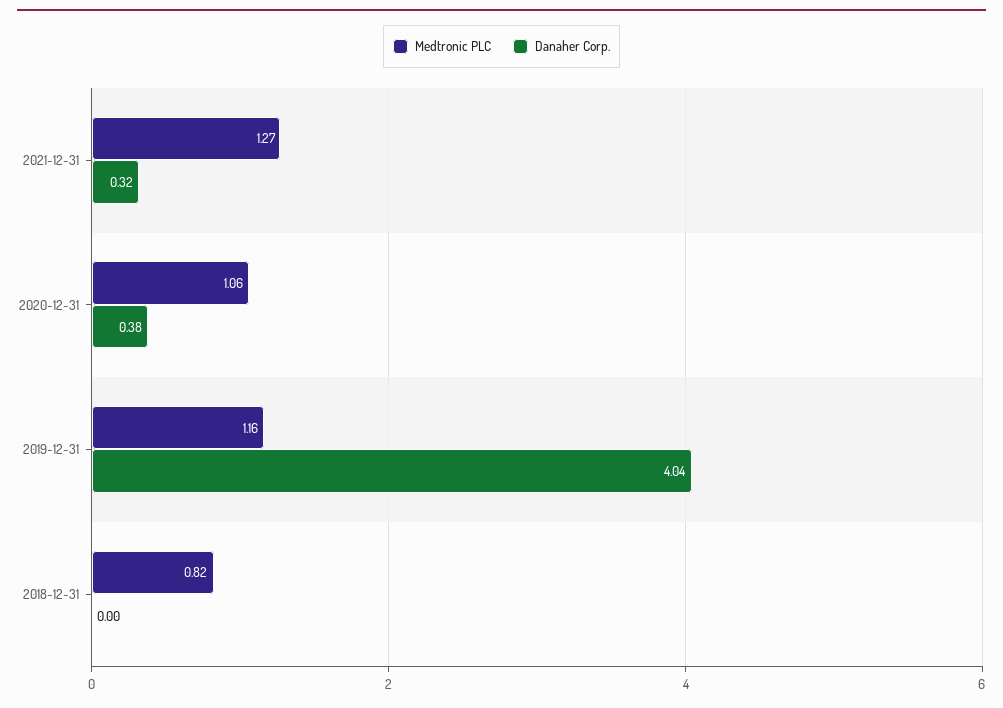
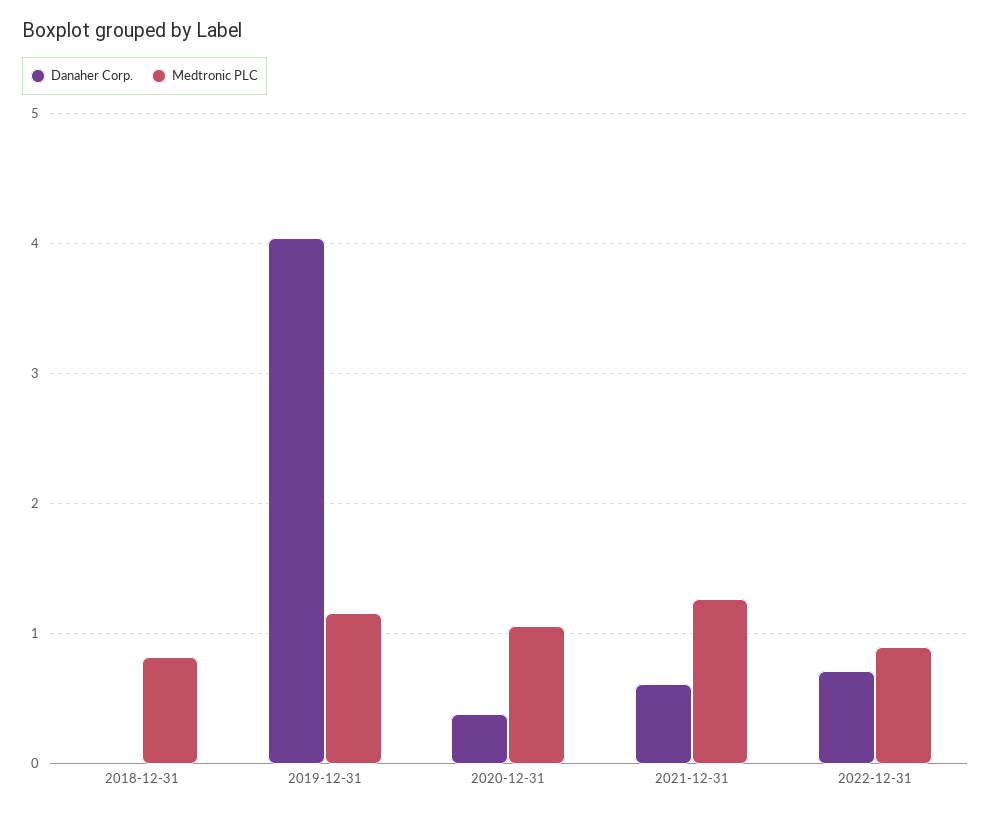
Danaher Corp., 2021-12-31: 0.32 -> 0.6
Danaher Corp., 2022-12-31: none -> 0.7
Medtronic PLC, 2022-12-31: none -> 0.9

